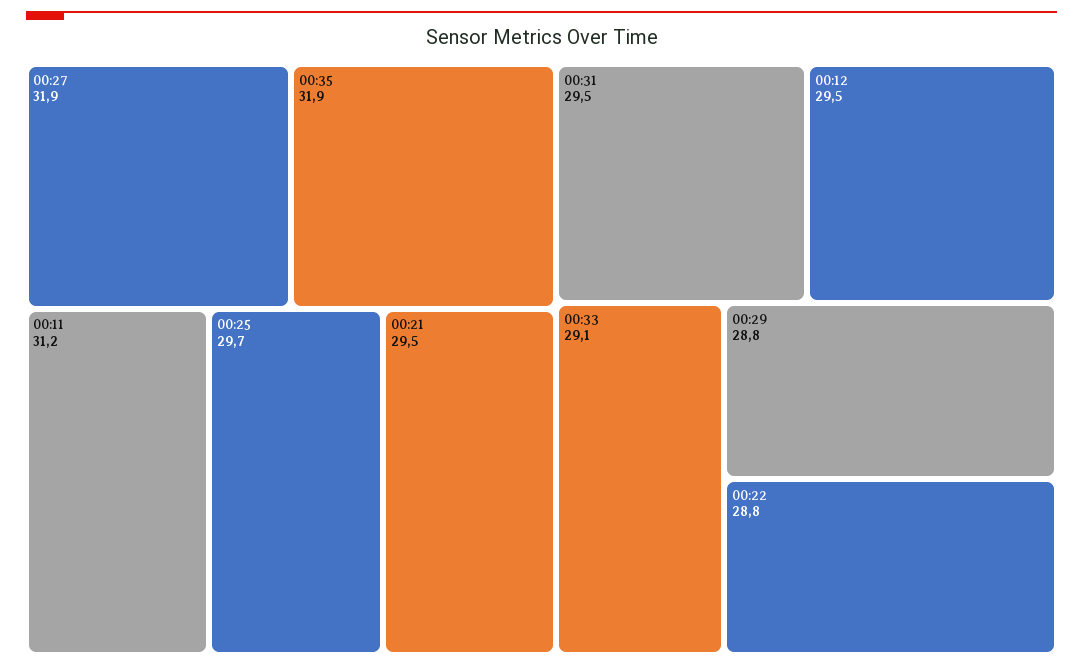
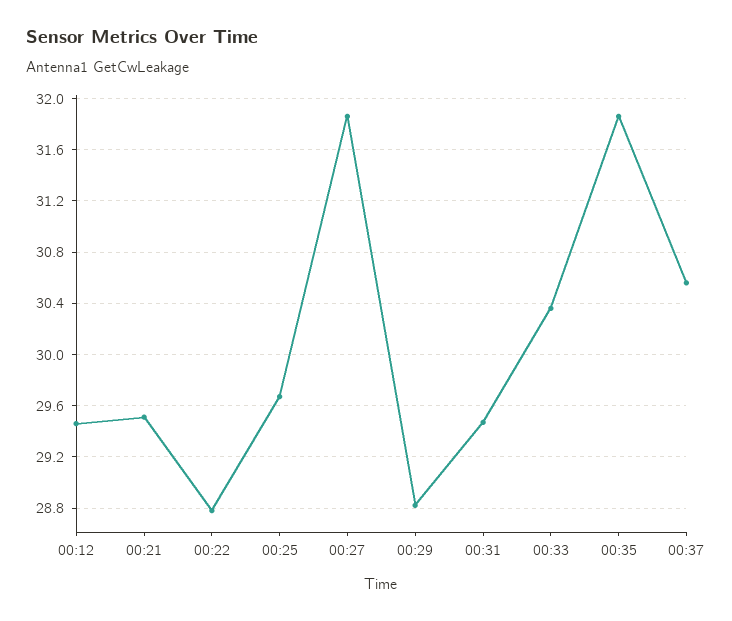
00:11: 31.2 -> none
00:33: 29.1 -> 30.35
00:37: none -> 30.55

